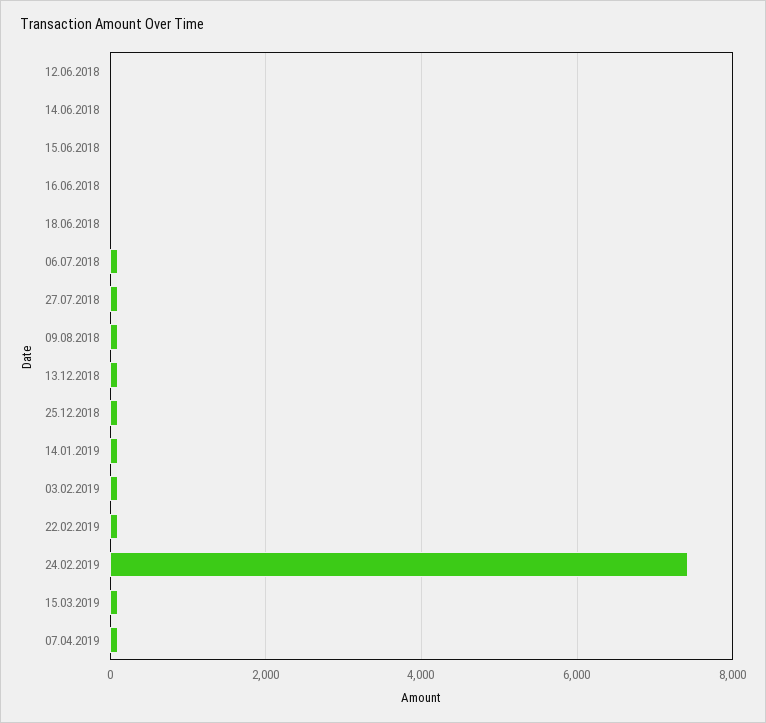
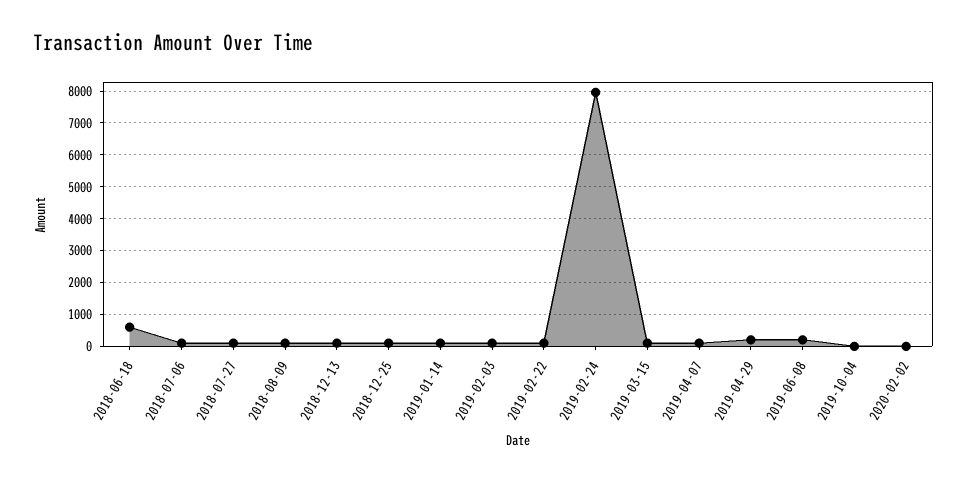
12.06.2018: 0 -> none
14.06.2018: 0 -> none
15.06.2018: 0 -> none
16.06.2018: 0 -> none
18.06.2018: 0 -> 600
24.02.2019: 7400 -> 8000
2019-04-29: none -> 200
2019-06-08: none -> 200
2019-10-04: none -> 0
2020-02-02: none -> 0

